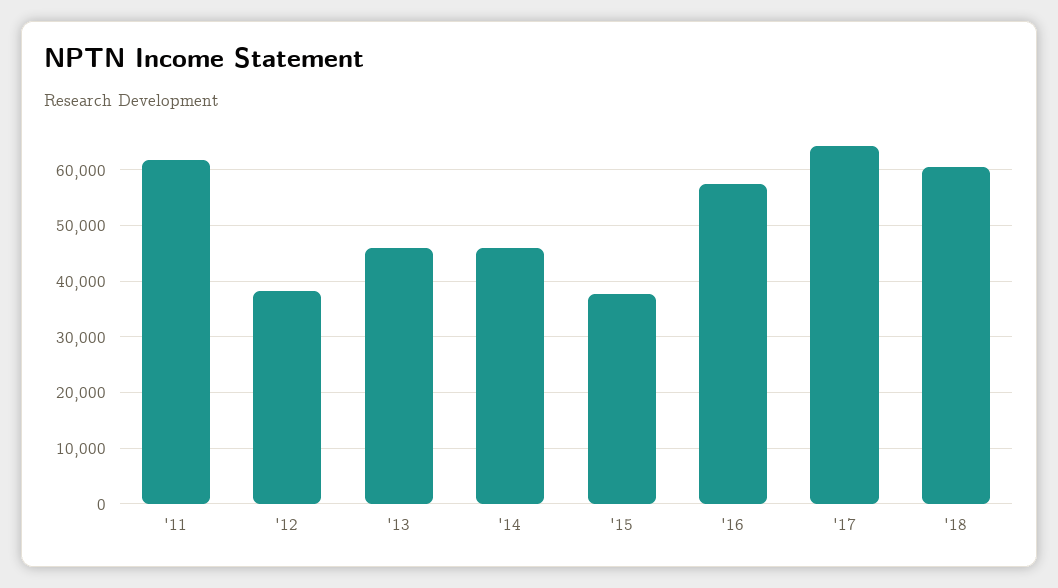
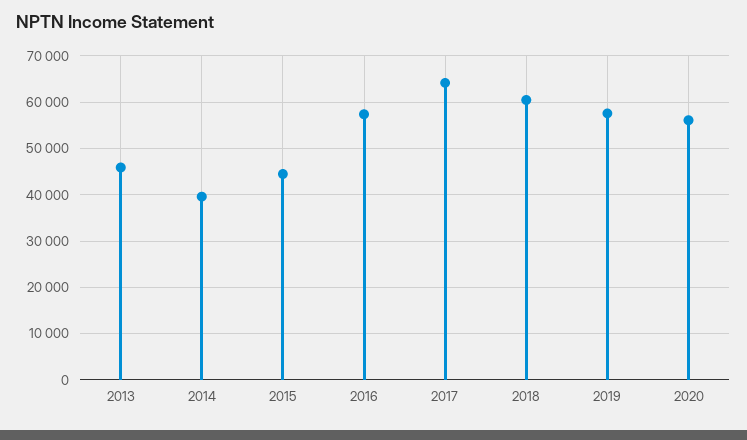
'11: 62000 -> none
'12: 38000 -> none
'14: 46000 -> 40000
'15: 38000 -> 44000
2019: none -> 58000
2020: none -> 56000

